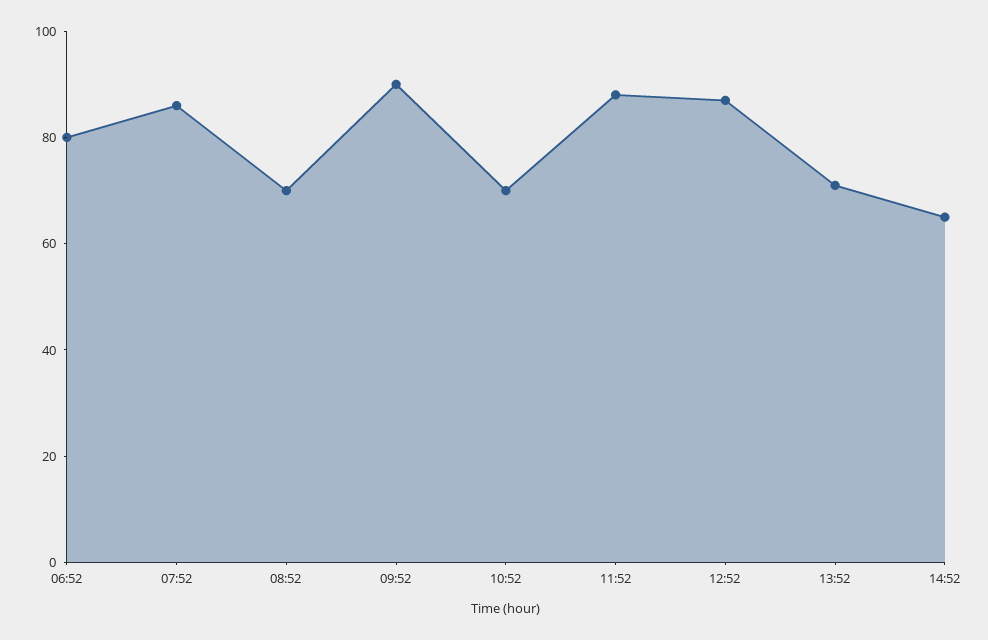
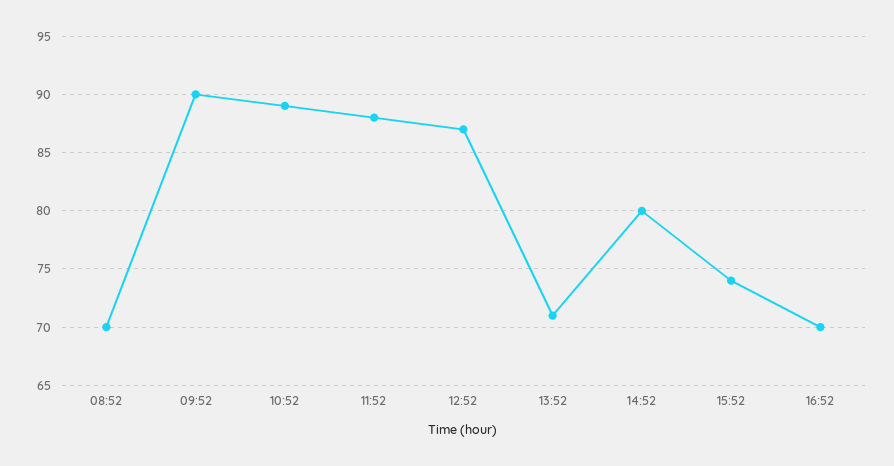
06:52: 80 -> none
07:52: 85 -> none
10:52: 70 -> 89
14:52: 65 -> 80
15:52: none -> 74
16:52: none -> 70

